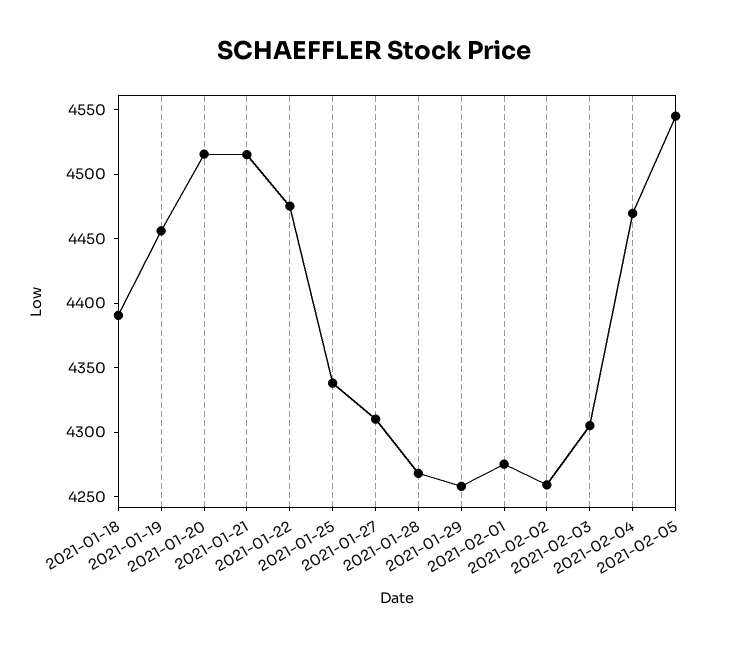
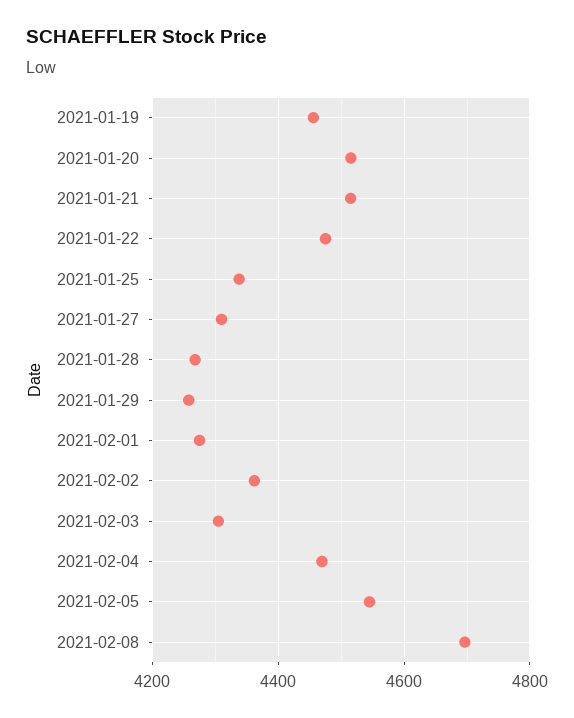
2021-01-18: 4390 -> none
2021-02-02: 4260 -> 4360
2021-02-08: none -> 4700

